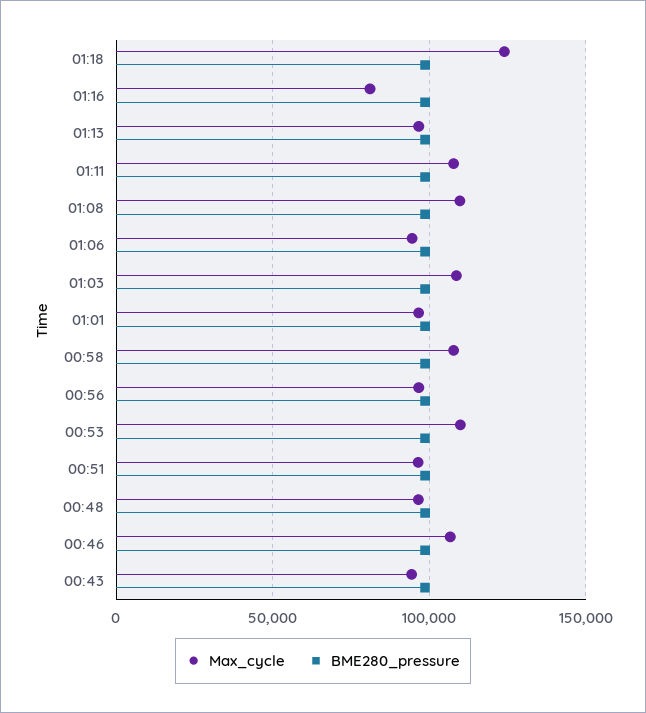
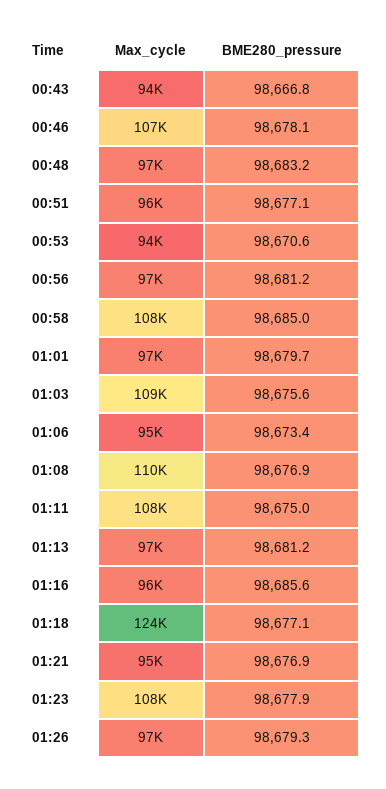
Max_cycle, 01:16: 80000 -> 96000
Max_cycle, 00:53: 110000 -> 94000
Max_cycle, 01:21: none -> 95000
BME280_pressure, 01:21: none -> 98676.9
Max_cycle, 01:23: none -> 108000
BME280_pressure, 01:23: none -> 98677.9
Max_cycle, 01:26: none -> 97000
BME280_pressure, 01:26: none -> 98679.3

